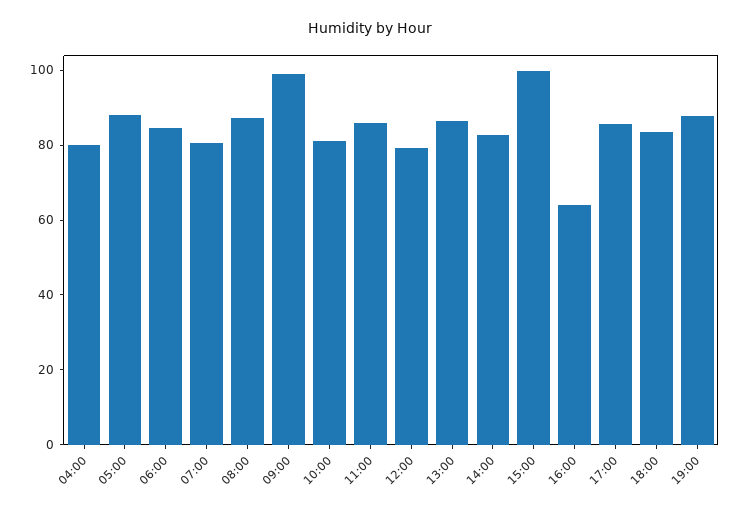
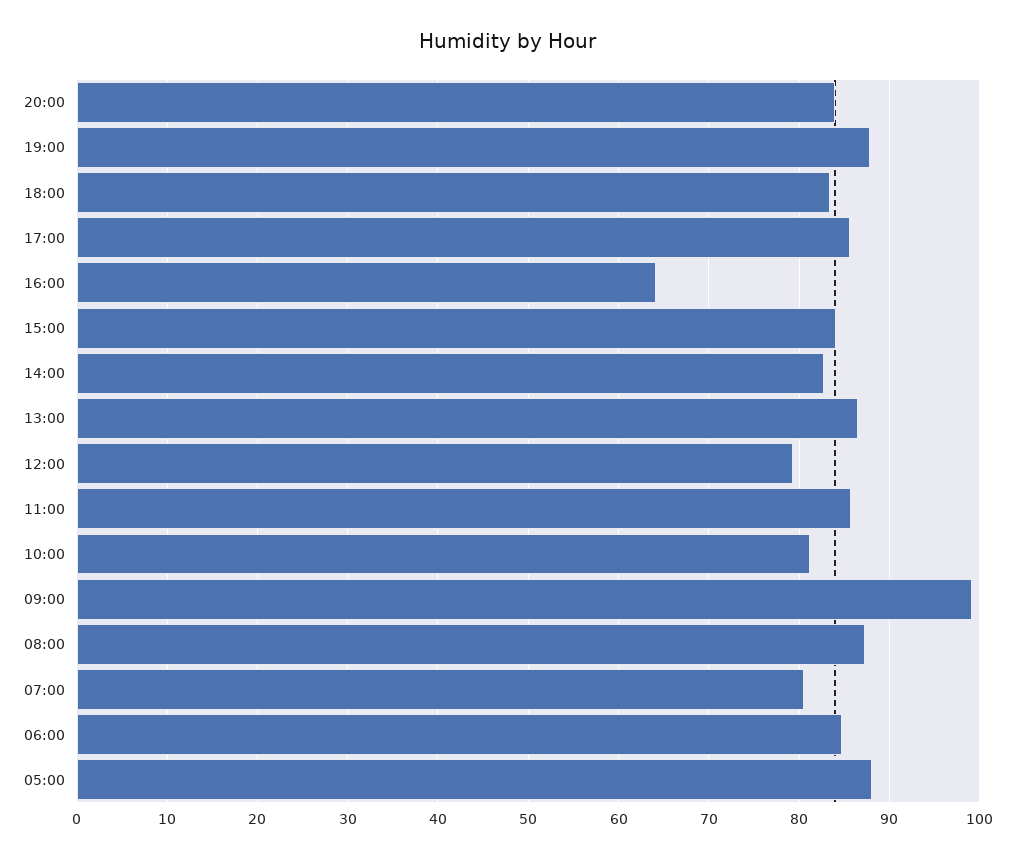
04:00: 80 -> none
15:00: 100 -> 84
20:00: none -> 84

